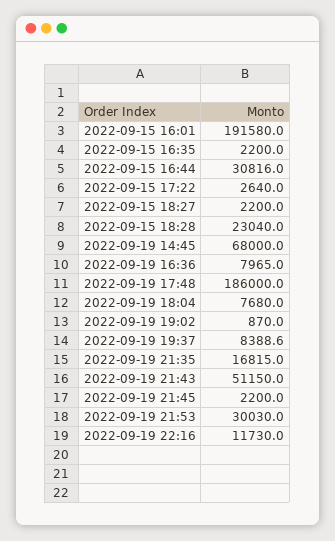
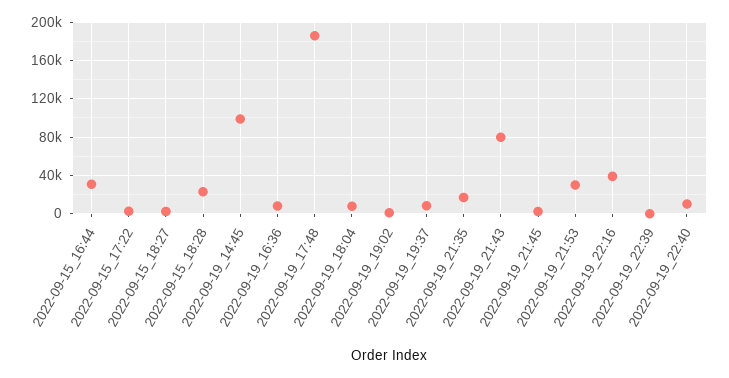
2022-09-15 16:01: 191580 -> none
2022-09-15 16:35: 2200 -> none
2022-09-19 14:45: 68000 -> 100000
2022-09-19 21:43: 51150 -> 80000
2022-09-19 22:16: 11730 -> 40000
2022-09-19_22:39: none -> 0
2022-09-19_22:40: none -> 10000

